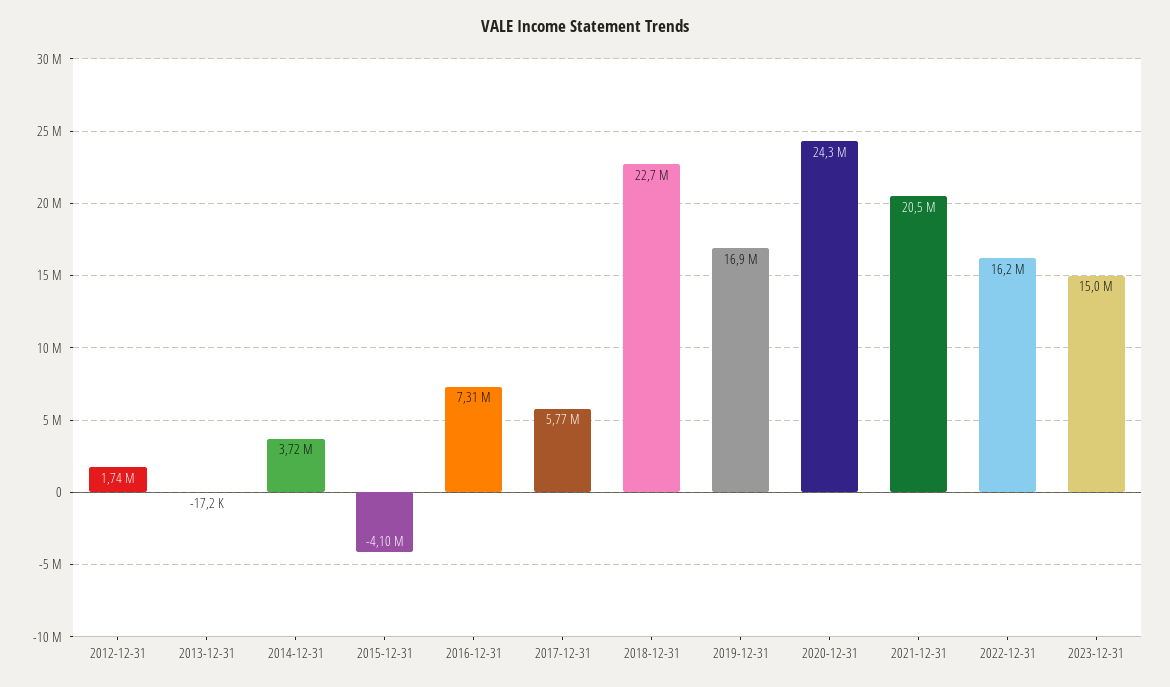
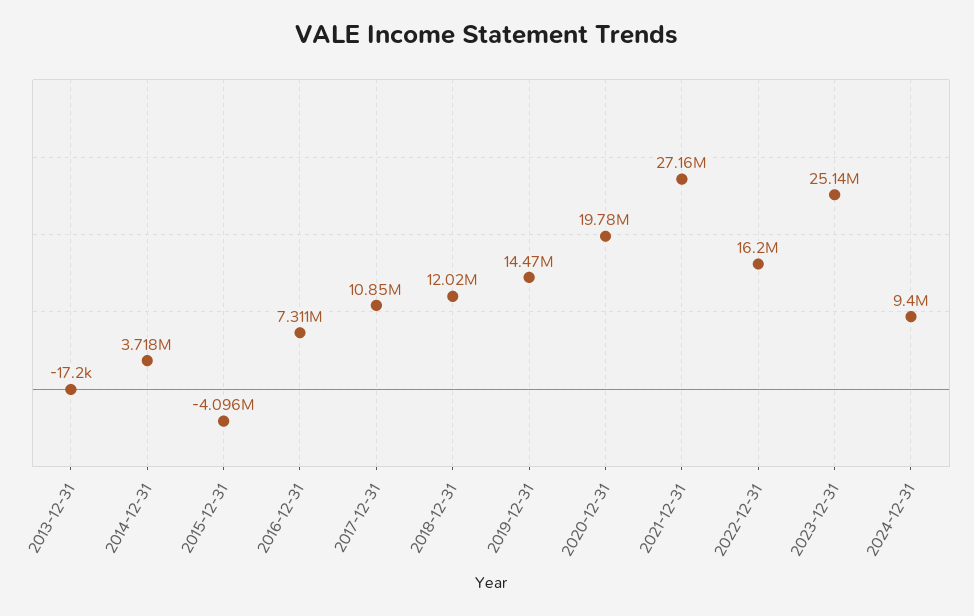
2012-12-31: 1740000 -> none
2017-12-31: 5770000 -> 10850000
2018-12-31: 22700000 -> 12020000
2019-12-31: 16900000 -> 14470000
2020-12-31: 24300000 -> 19780000
2021-12-31: 20500000 -> 27160000
2023-12-31: 15000000 -> 25140000
2024-12-31: none -> 9400000

